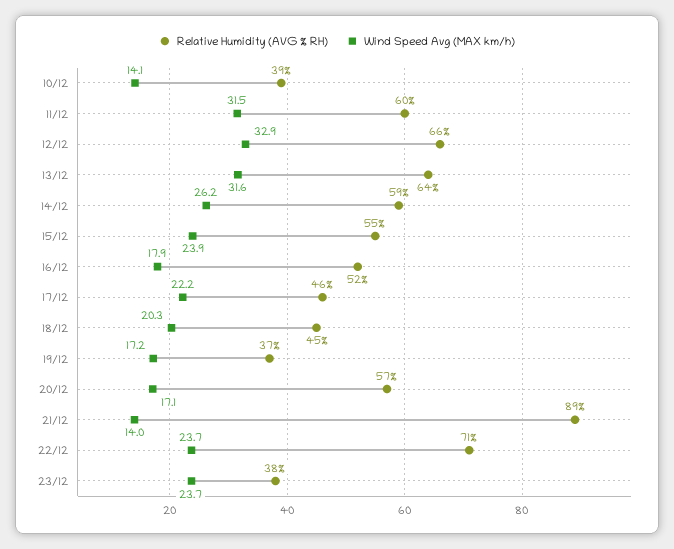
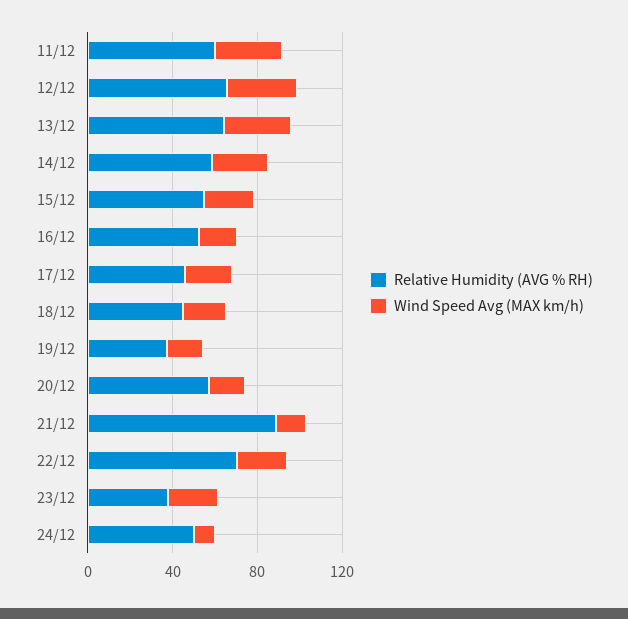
Relative Humidity (AVG % RH), 10/12: 39 -> none
Wind Speed Avg (MAX km/h), 10/12: 14.1 -> none
Relative Humidity (AVG % RH), 24/12: none -> 50
Wind Speed Avg (MAX km/h), 24/12: none -> 10

